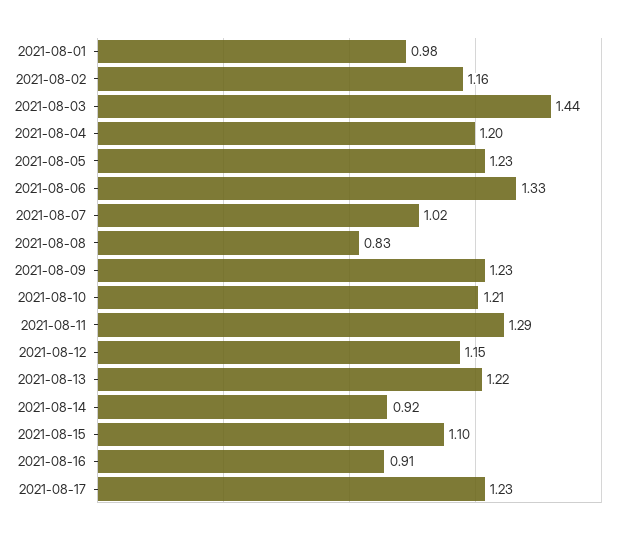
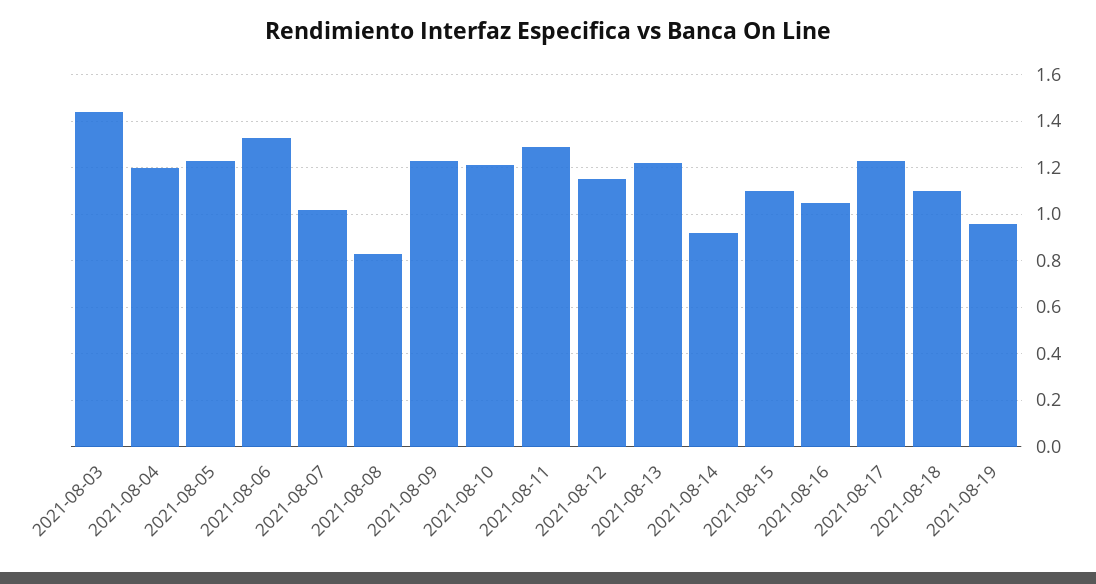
2021-08-01: 0.98 -> none
2021-08-02: 1.16 -> none
2021-08-16: 0.91 -> 1.05
2021-08-18: none -> 1.1
2021-08-19: none -> 0.95

